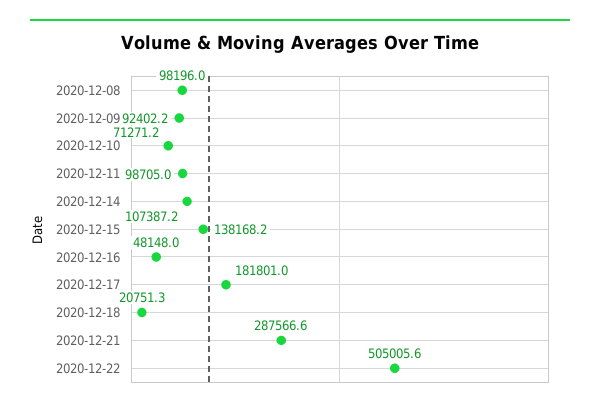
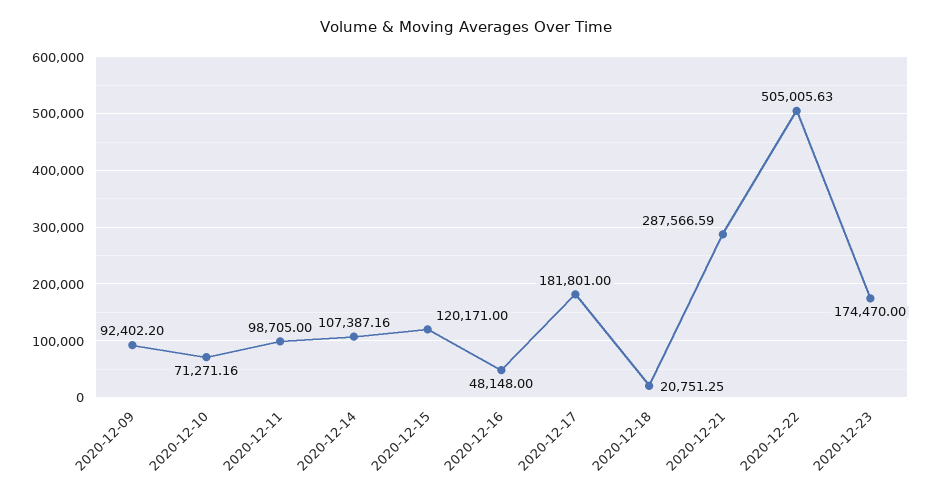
2020-12-08: 98196 -> none
2020-12-15: 138168.2 -> 120171
2020-12-23: none -> 174470

